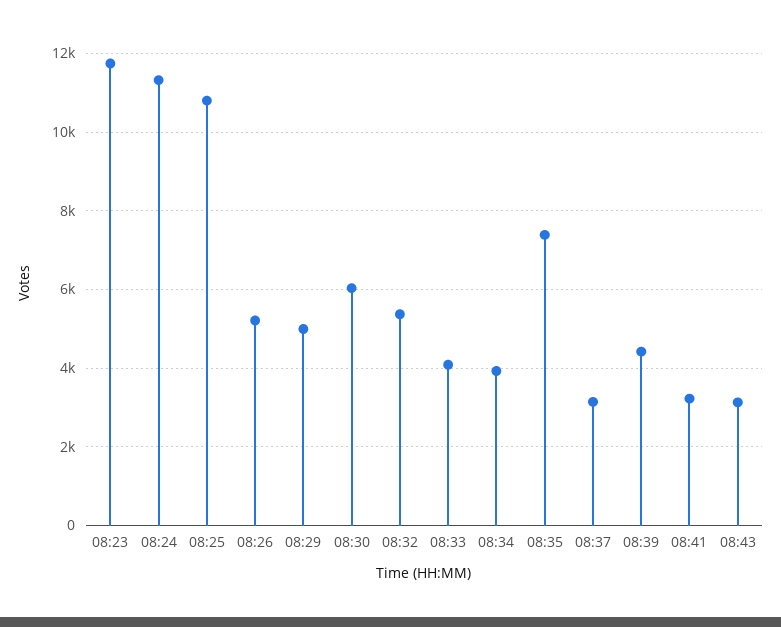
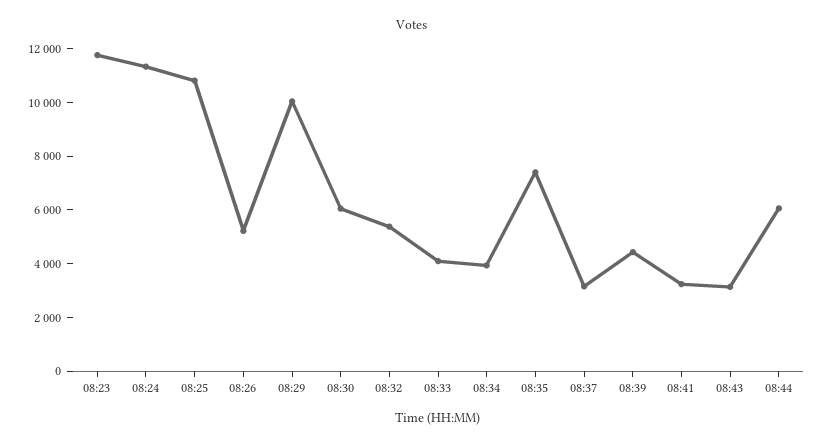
08:29: 5000 -> 10000
08:44: none -> 6000

